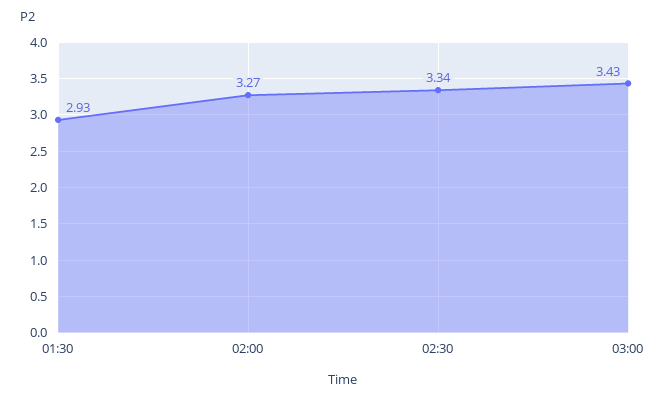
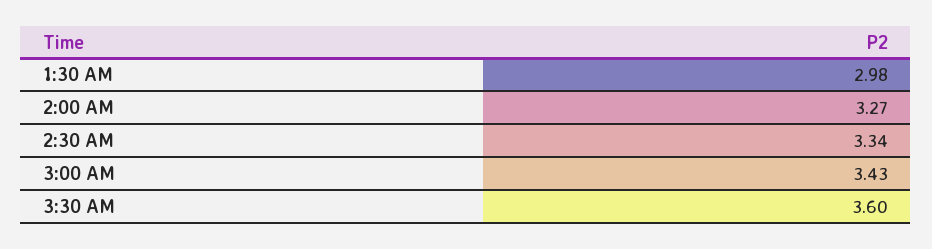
01:30: 2.93 -> 2.98
3:30 AM: none -> 3.6

